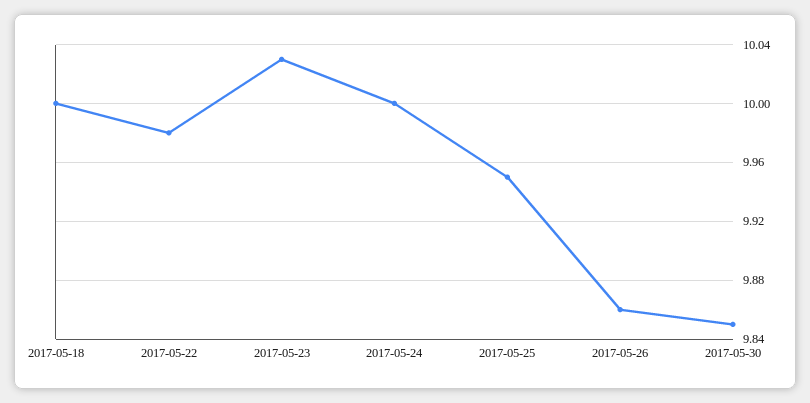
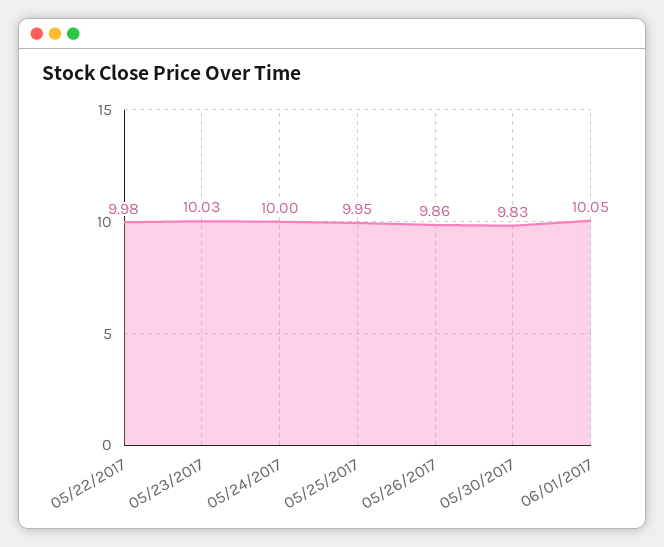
2017-05-18: 10 -> none
2017-05-30: 9.85 -> 9.83
06/01/2017: none -> 10.05

